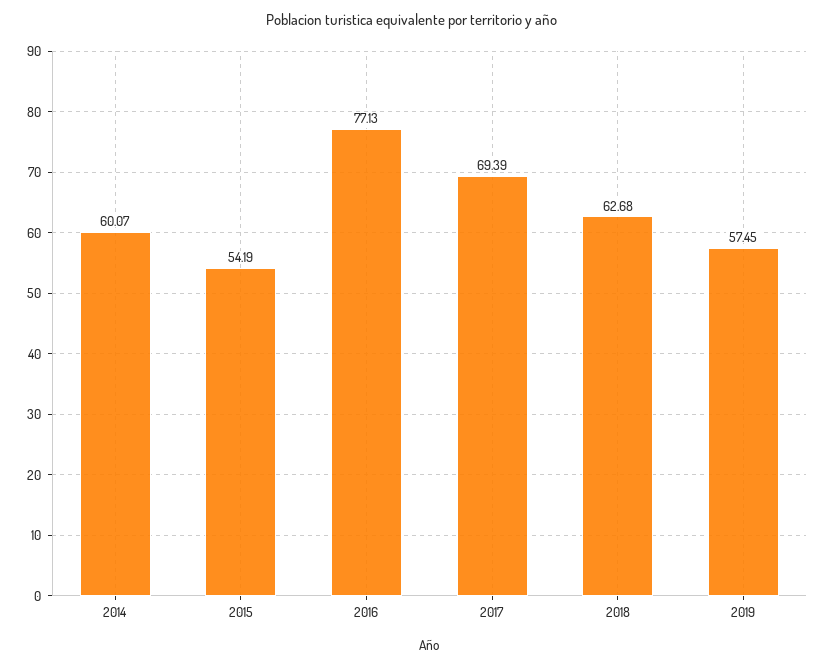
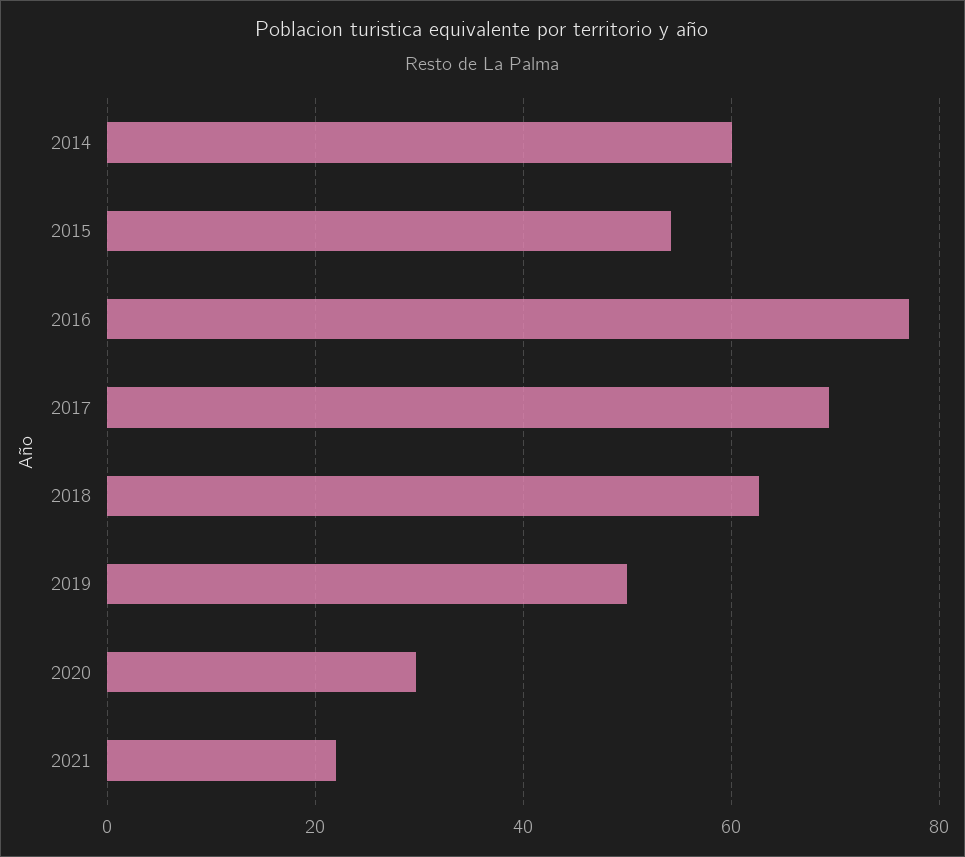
2019: 57.45 -> 50
2020: none -> 30
2021: none -> 22

